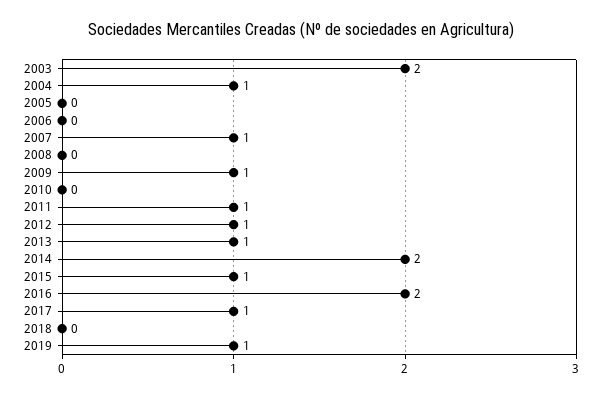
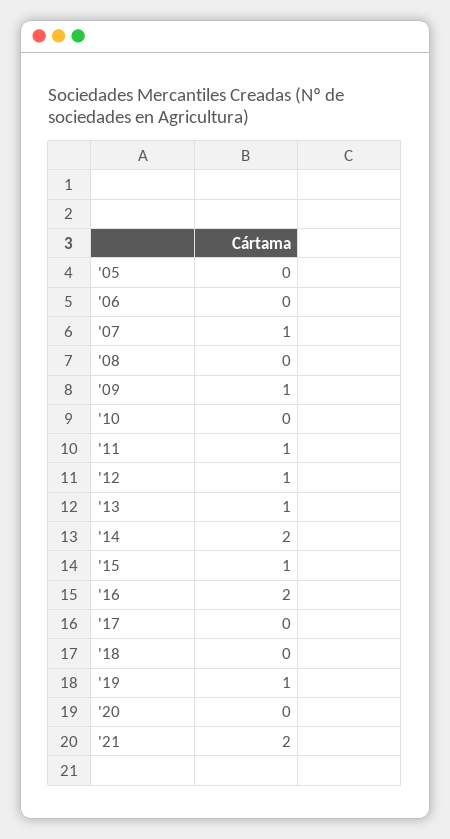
2003: 2 -> none
2004: 1 -> none
2017: 1 -> 0
'20: none -> 0
'21: none -> 2

